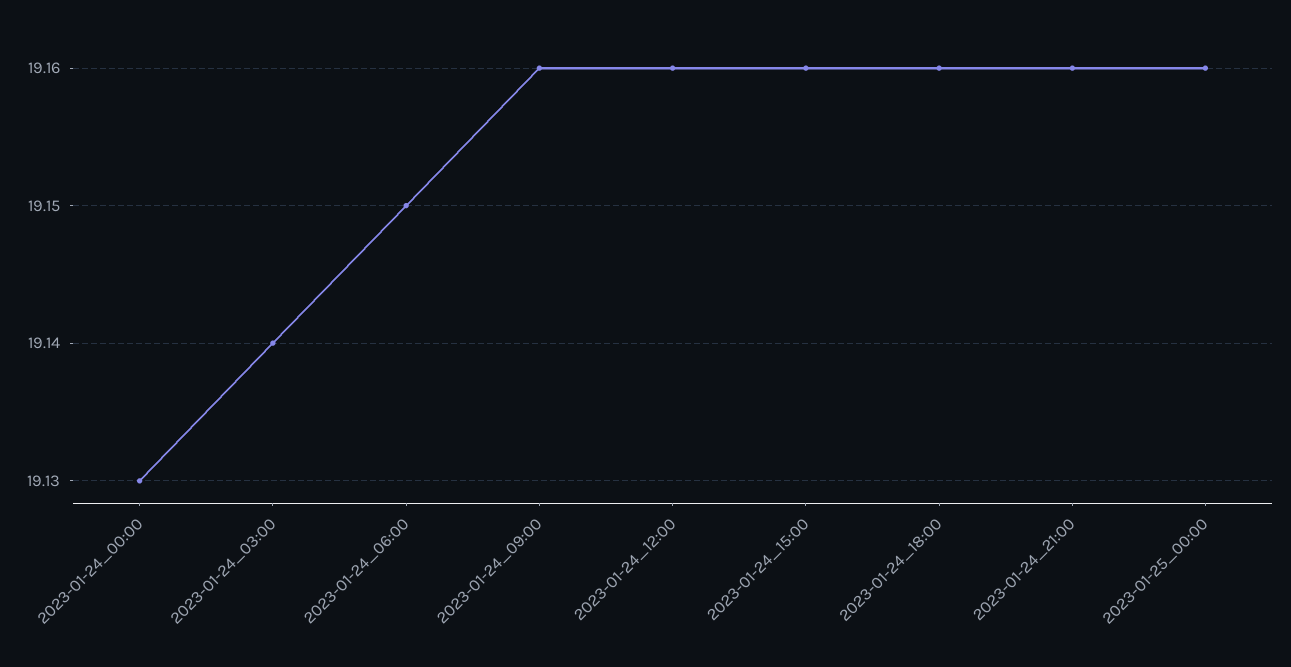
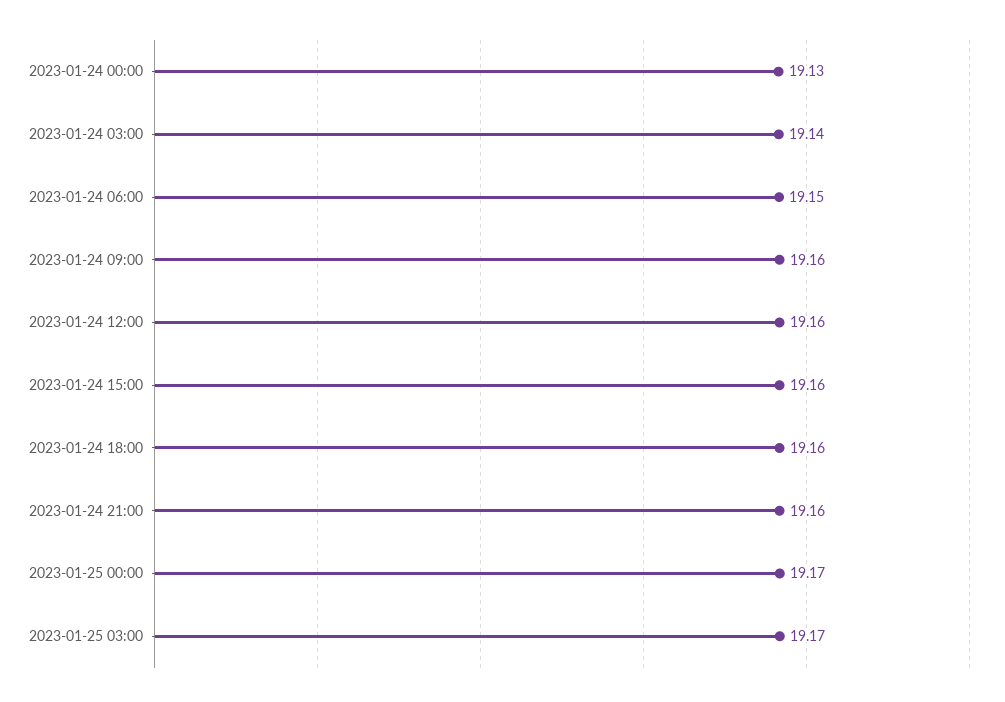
2023-01-25_00:00: 19.16 -> 19.17
2023-01-25 03:00: none -> 19.17

